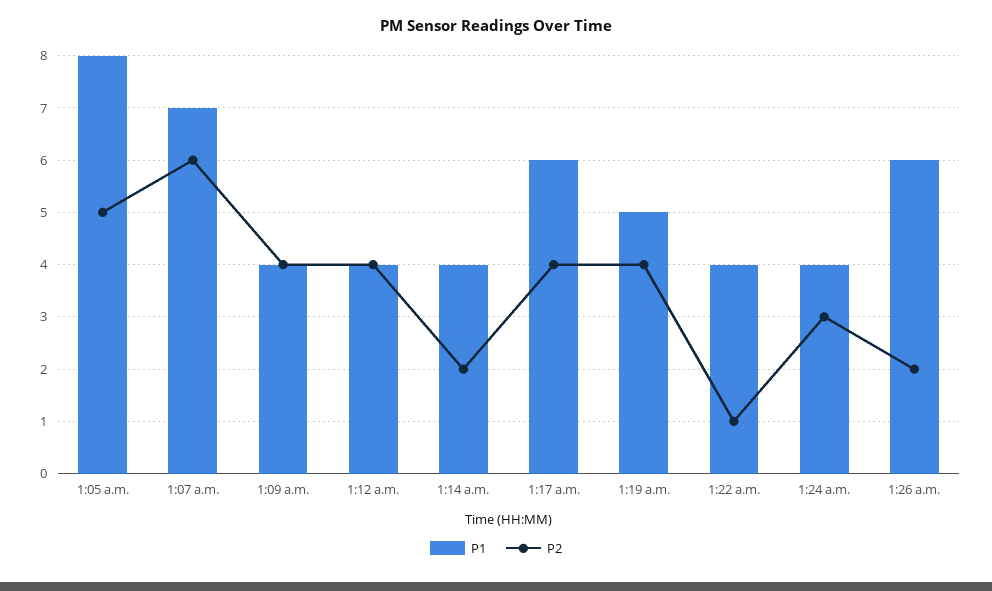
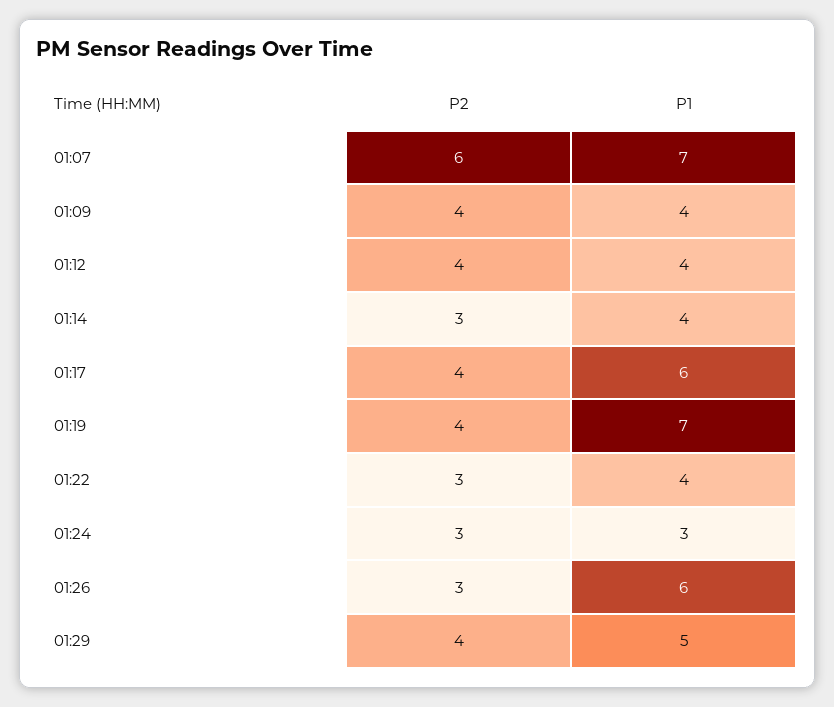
P1, 1:05 a.m.: 8 -> none
P2, 1:05 a.m.: 5 -> none
P2, 1:14 a.m.: 2 -> 3
P1, 1:19 a.m.: 5 -> 7
P2, 1:22 a.m.: 1 -> 3
P1, 1:24 a.m.: 4 -> 3
P2, 1:26 a.m.: 2 -> 3
P2, 01:29: none -> 4
P1, 01:29: none -> 5

